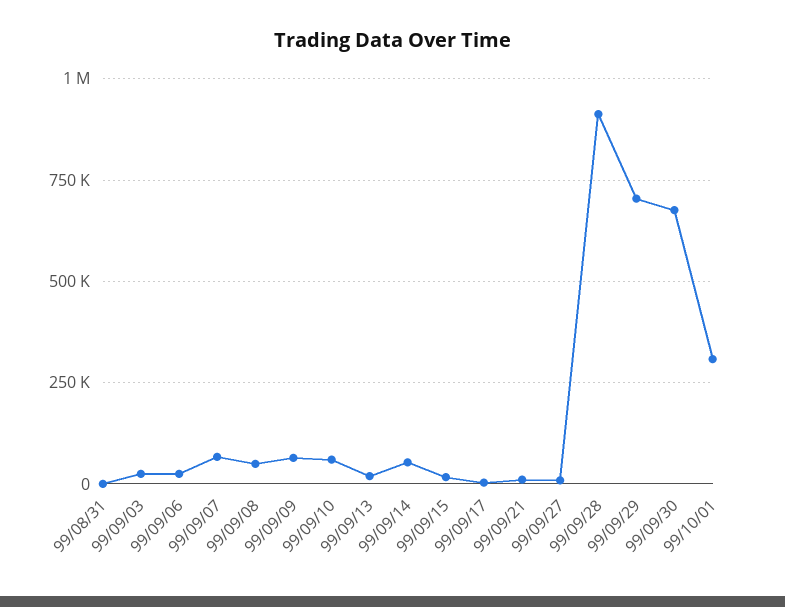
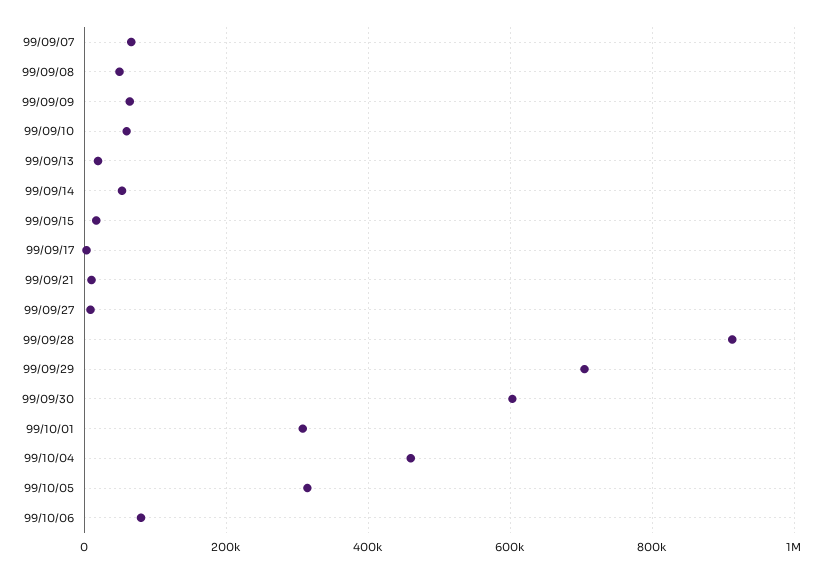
99/08/31: 0 -> none
99/09/03: 25000 -> none
99/09/06: 25000 -> none
99/09/30: 675000 -> 600000
99/10/04: none -> 460000
99/10/05: none -> 320000
99/10/06: none -> 80000

